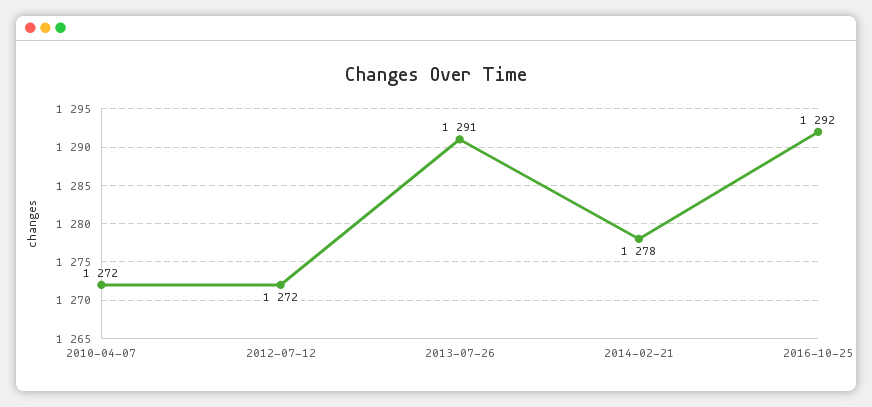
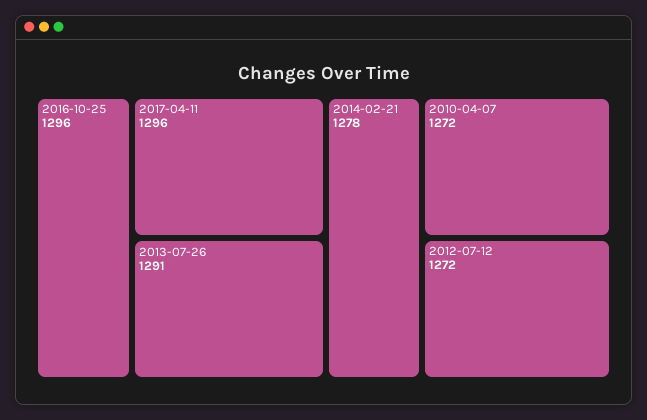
2016-10-25: 1292 -> 1296
2017-04-11: none -> 1296

